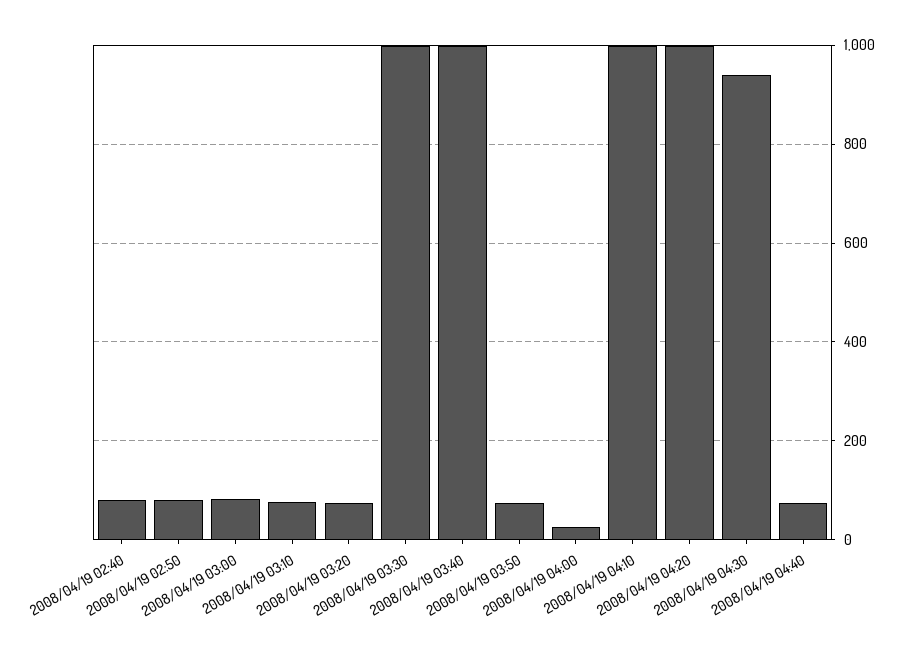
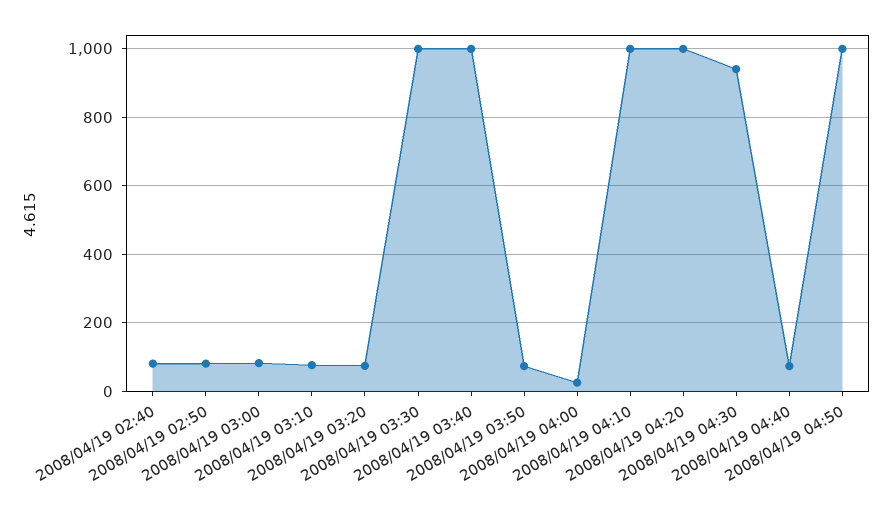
2008/04/19 04:50: none -> 1000

